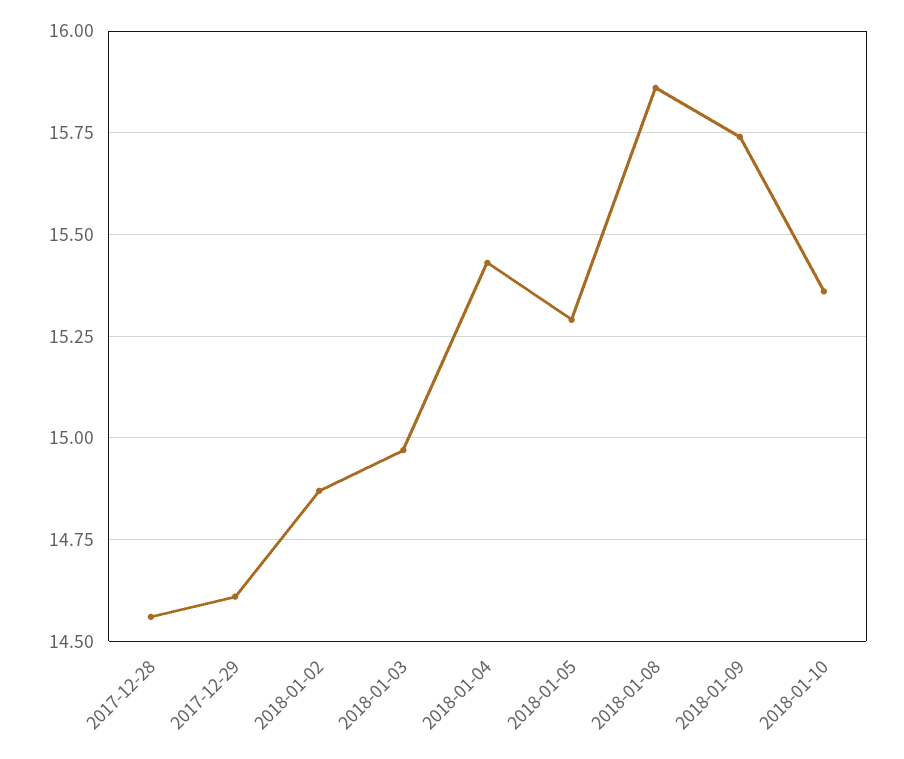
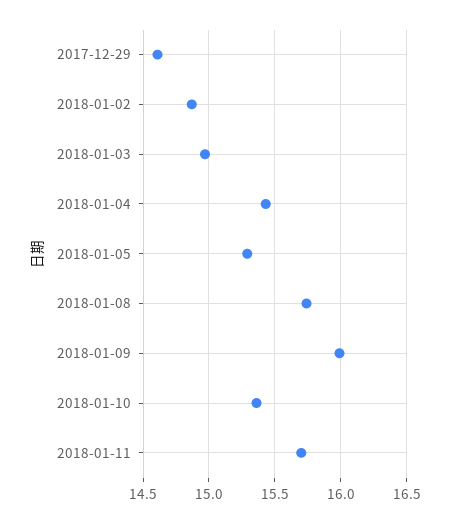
2017-12-28: 14.55 -> none
2018-01-08: 15.85 -> 15.75
2018-01-09: 15.75 -> 16
2018-01-11: none -> 15.7

